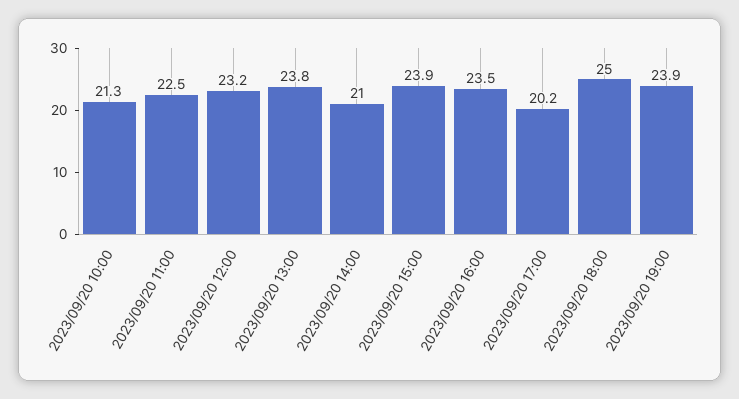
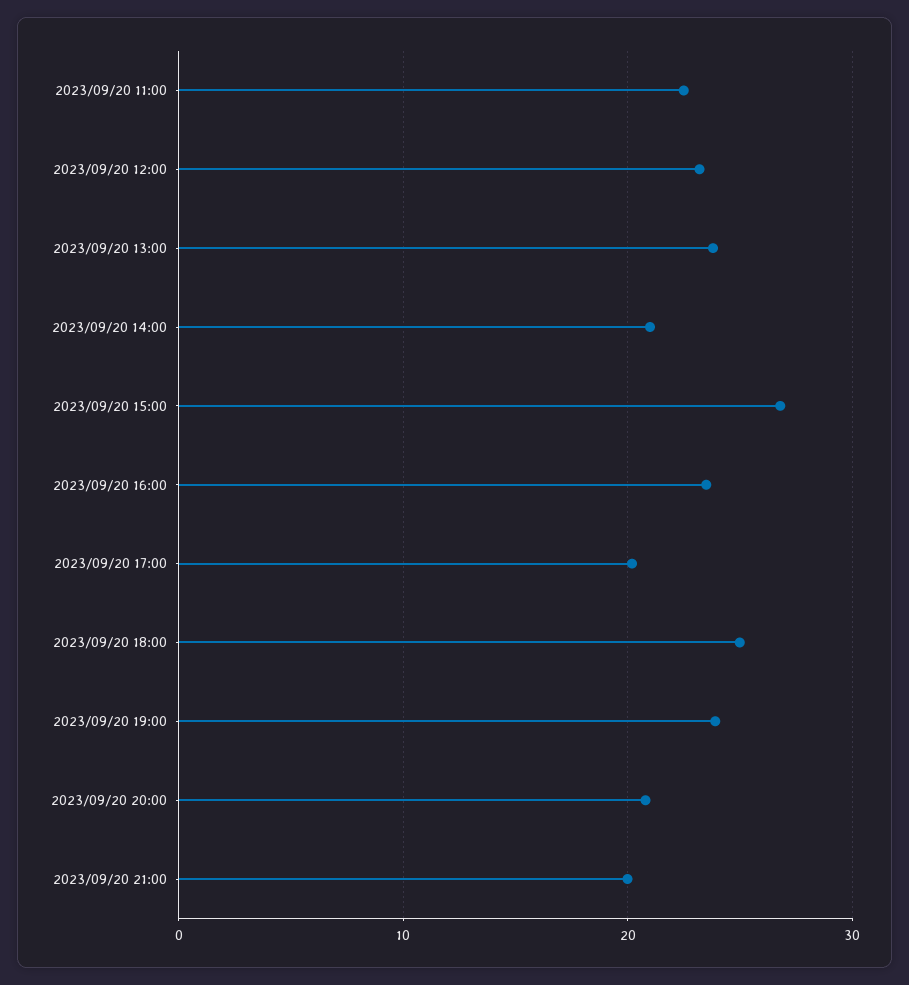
2023/09/20 10:00: 21.3 -> none
2023/09/20 15:00: 23.9 -> 27
2023/09/20 20:00: none -> 21
2023/09/20 21:00: none -> 20

